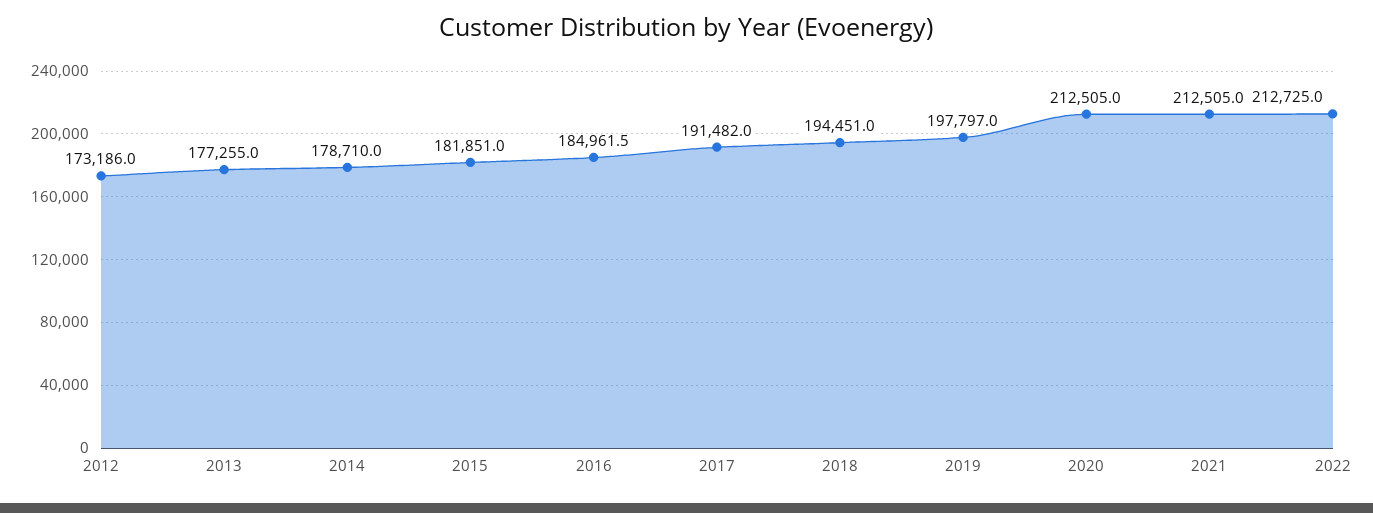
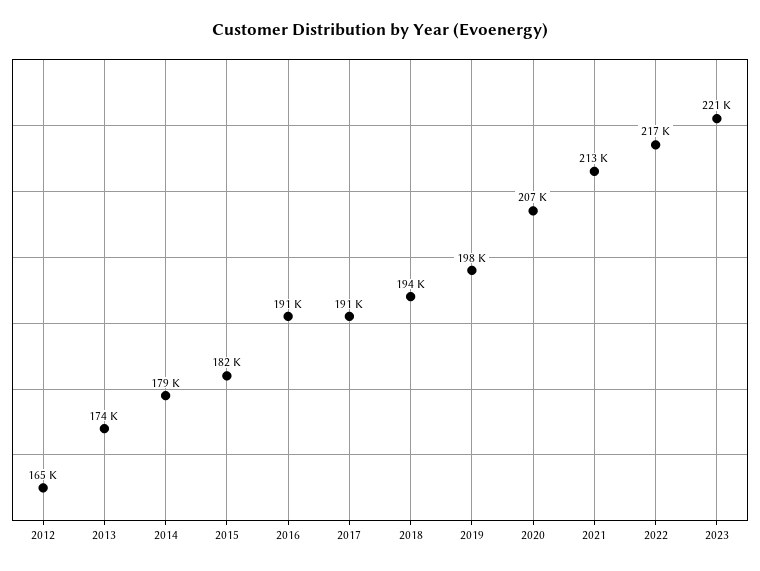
2012: 173186 -> 165000
2013: 177255 -> 174000
2016: 184961.5 -> 191000
2020: 212505 -> 207000
2022: 212725 -> 217000
2023: none -> 221000

